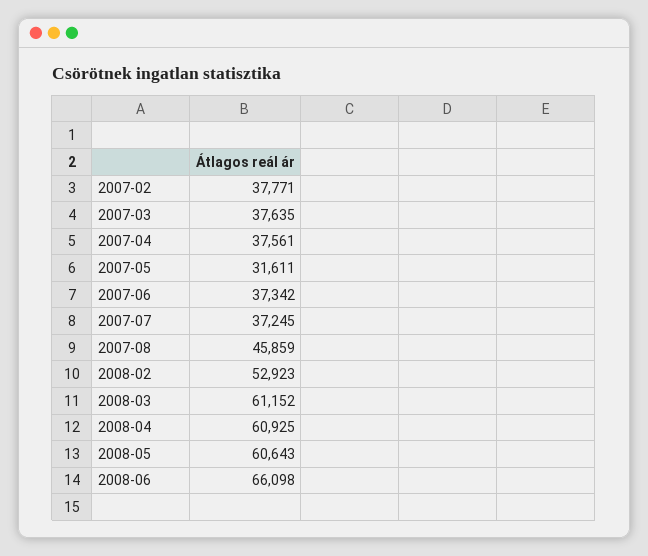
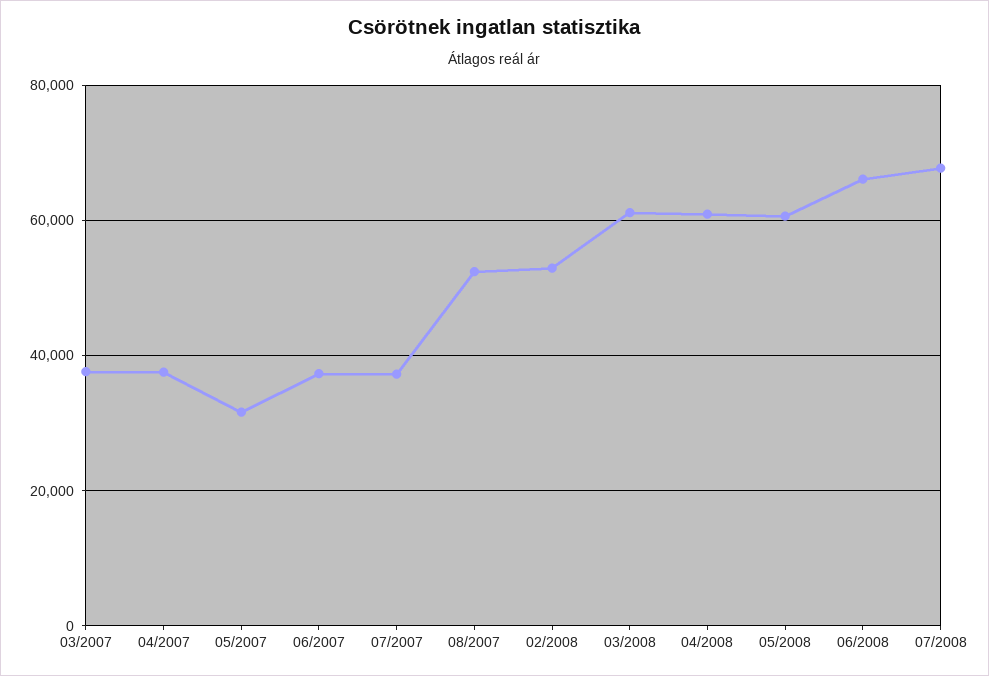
2007-02: 37771 -> none
2007-08: 45859 -> 52000
07/2008: none -> 68000

